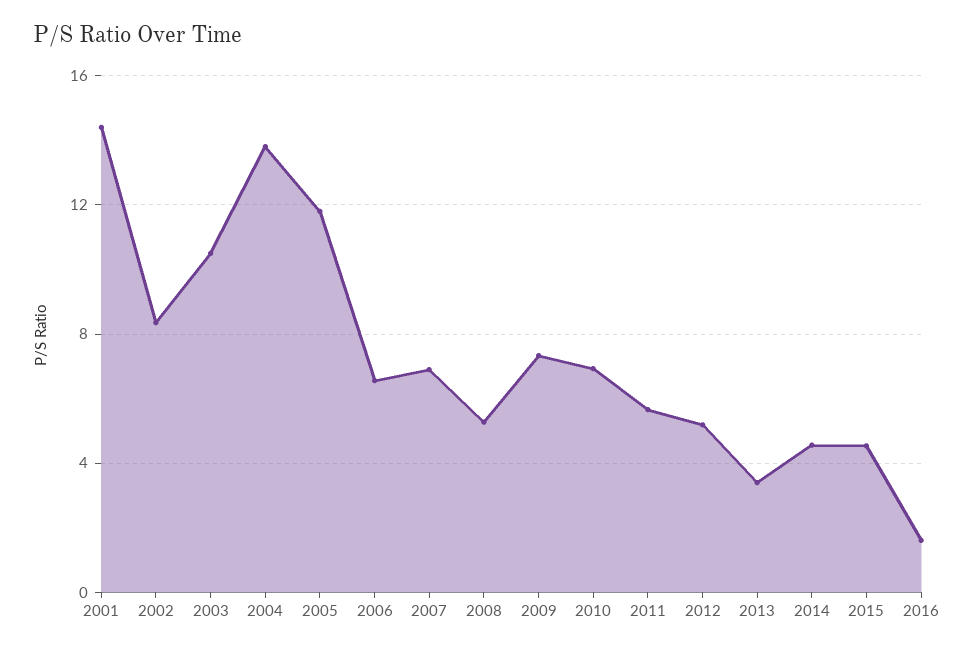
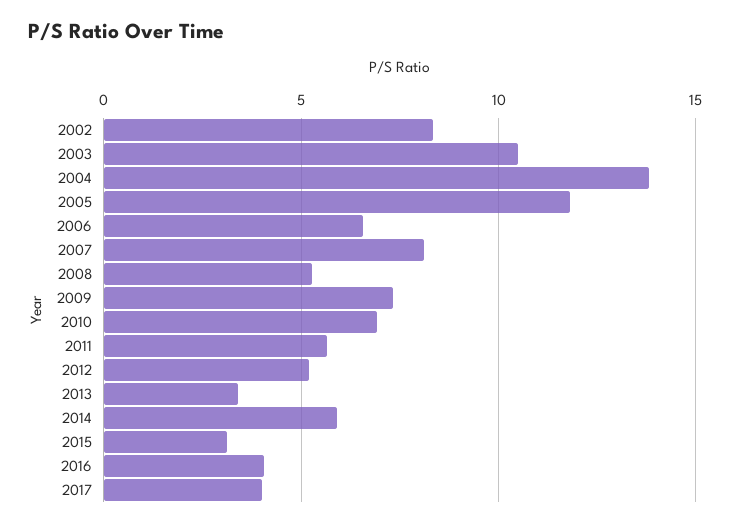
2001: 14.5 -> none
2007: 7 -> 8
2014: 4.5 -> 6
2015: 4.5 -> 3
2016: 1.5 -> 4
2017: none -> 4

